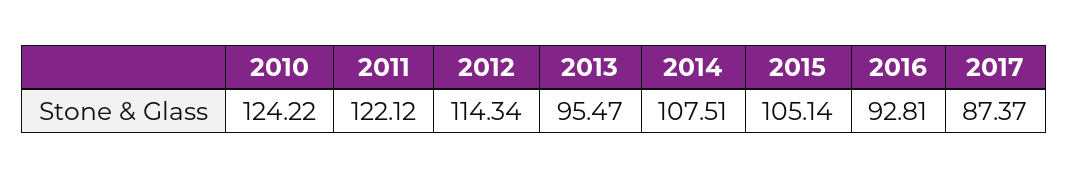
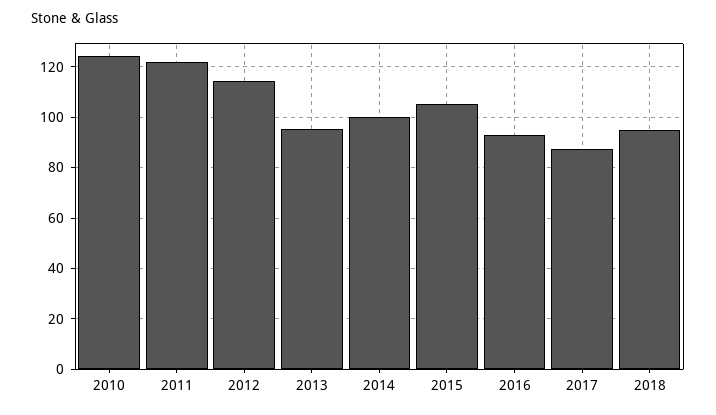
2014: 107.51 -> 100
2018: none -> 95

